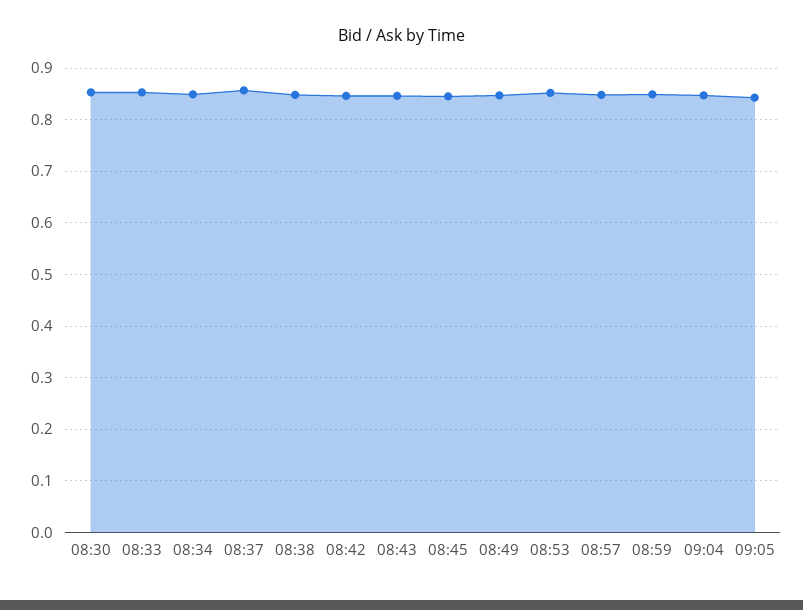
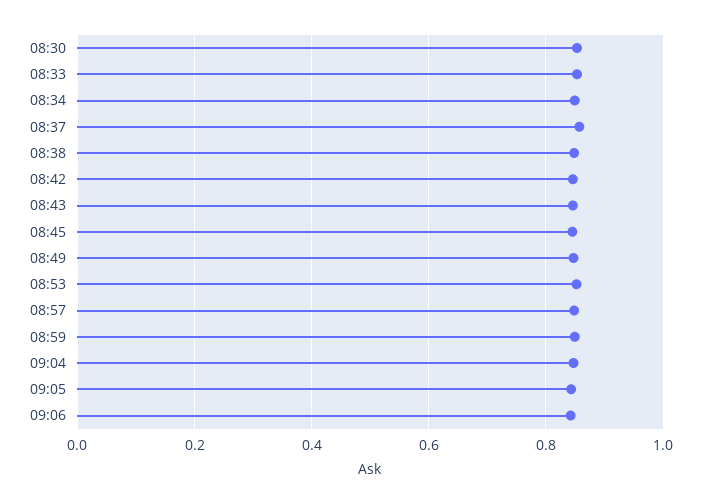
09:06: none -> 0.84

